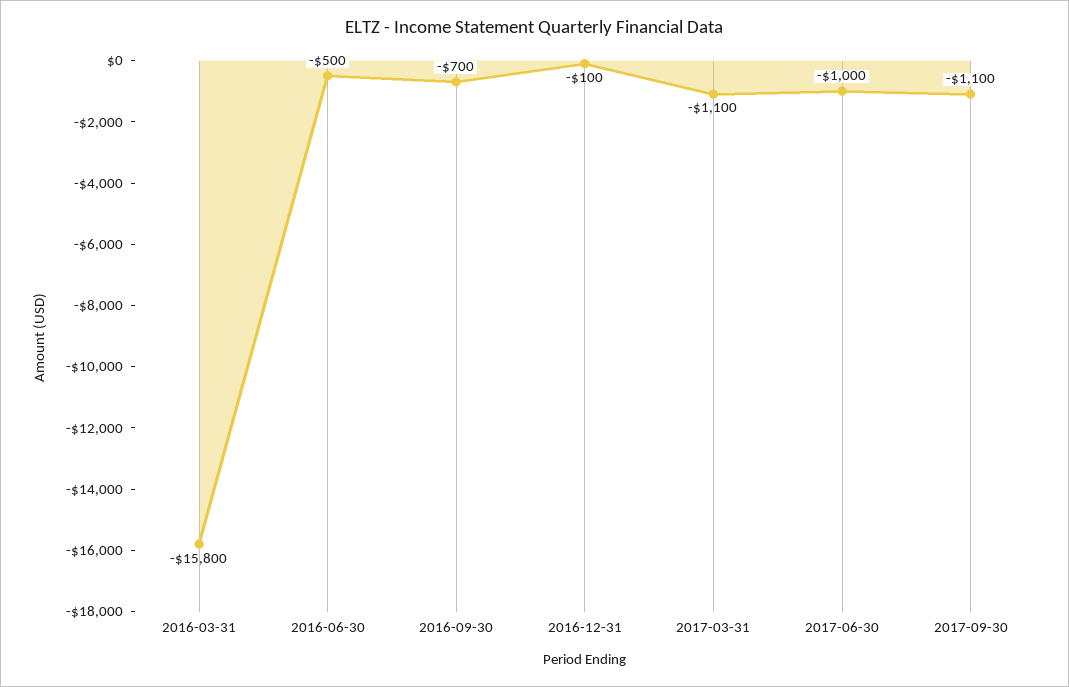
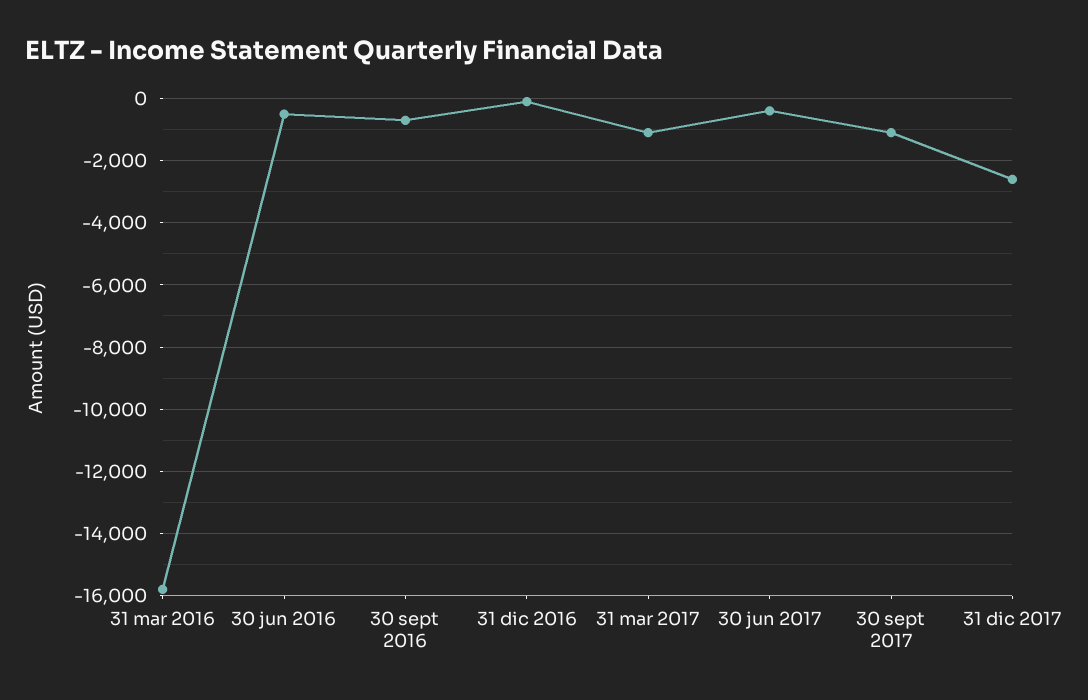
2017-06-30: -1000 -> -400
31 dic 2017: none -> -2600

